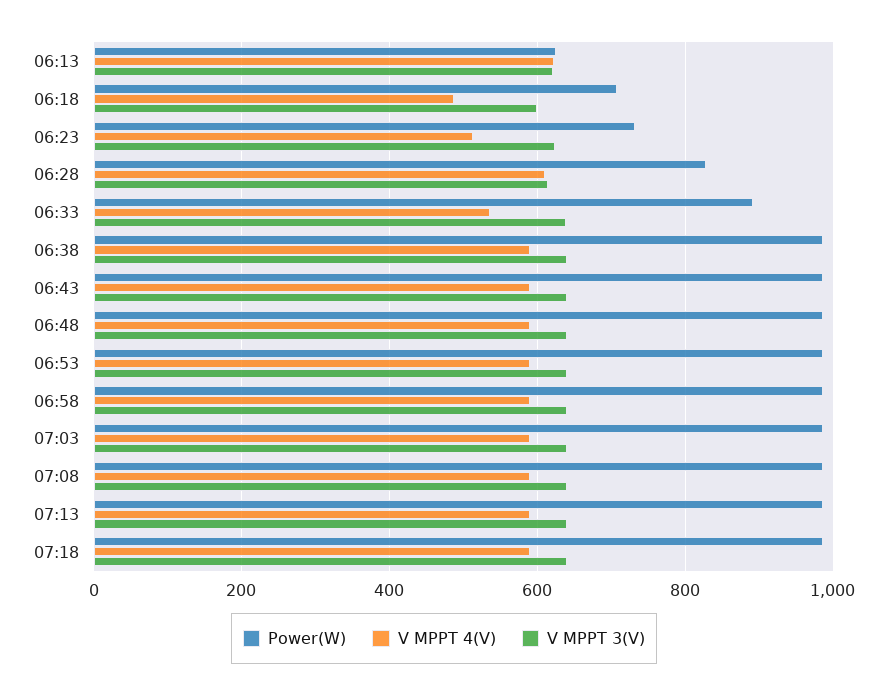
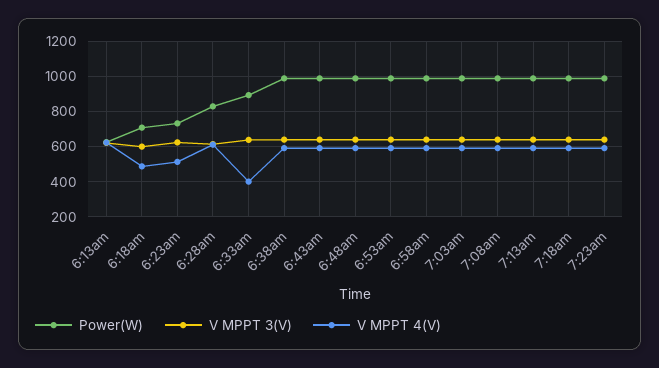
V MPPT 4(V), 06:33: 540 -> 400
Power(W), 7:23am: none -> 1000
V MPPT 3(V), 7:23am: none -> 650
V MPPT 4(V), 7:23am: none -> 600

